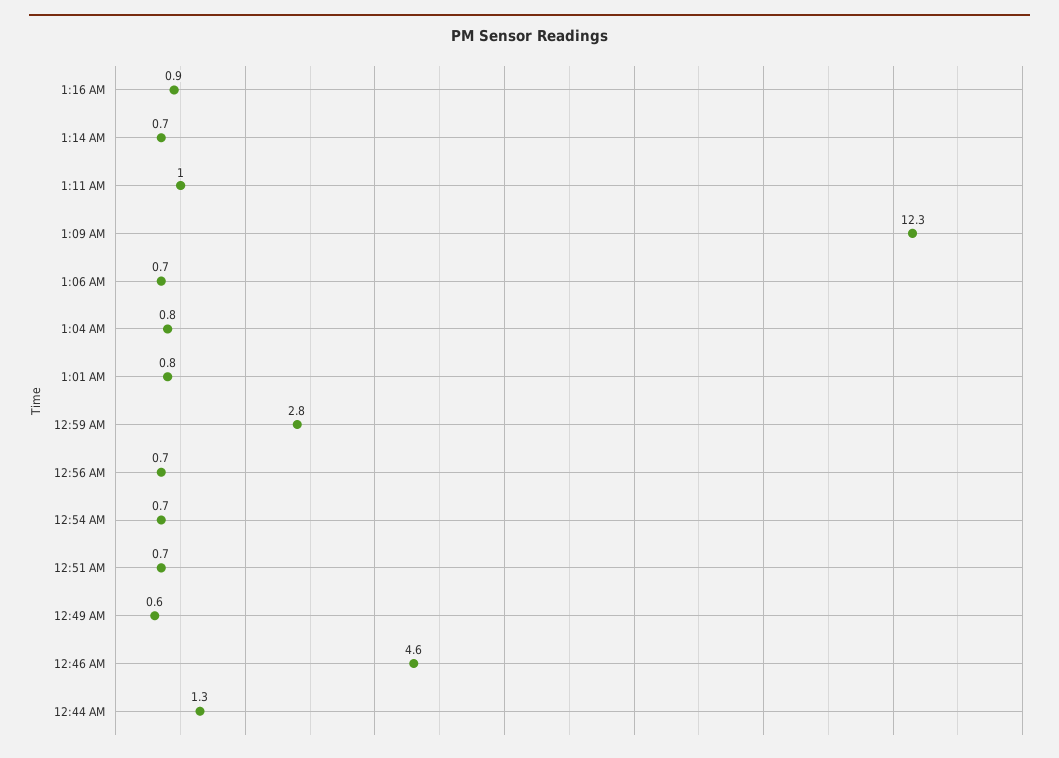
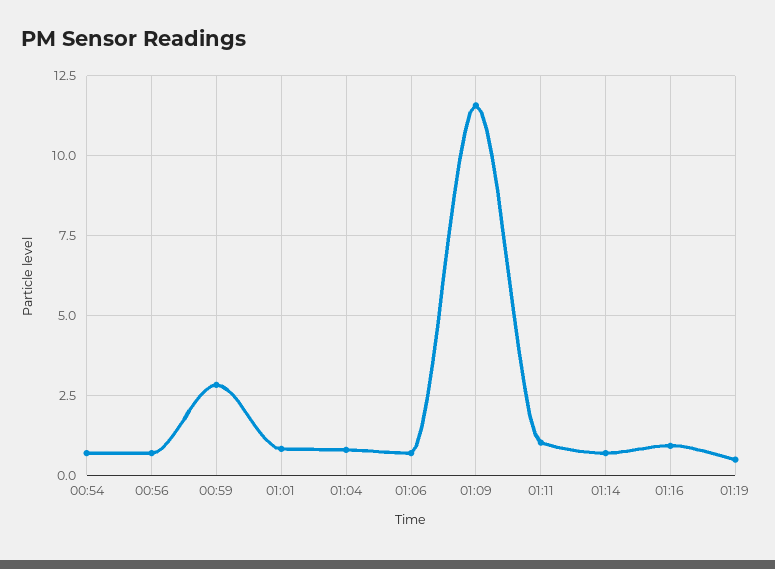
1:09 AM: 12.3 -> 11.5
12:51 AM: 0.7 -> none
12:49 AM: 0.6 -> none
12:46 AM: 4.6 -> none
12:44 AM: 1.3 -> none
01:19: none -> 0.5

